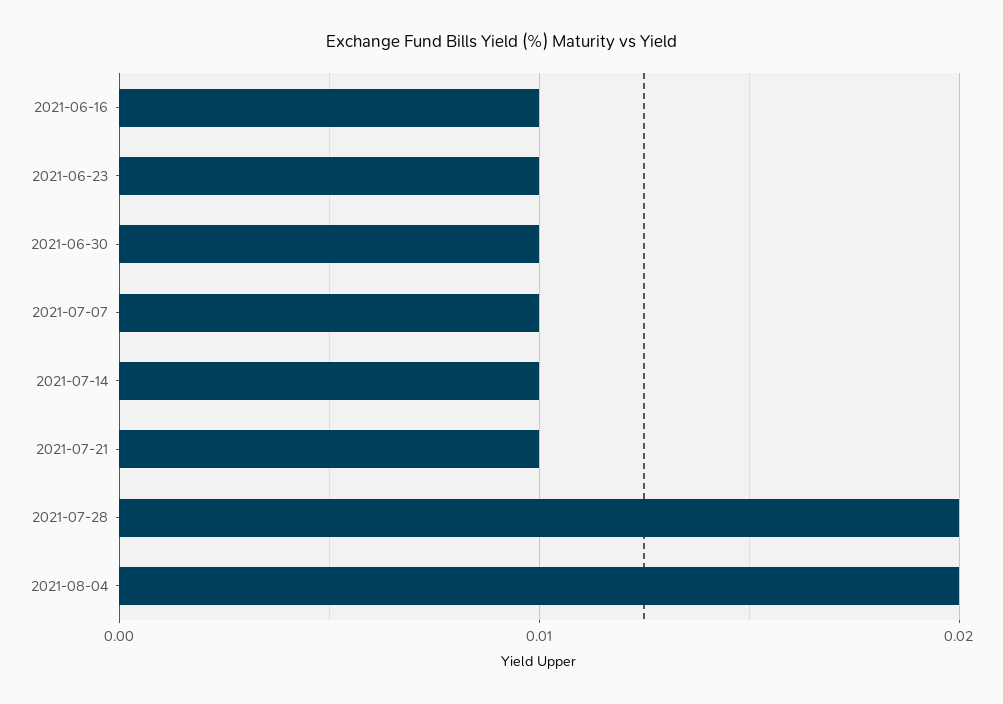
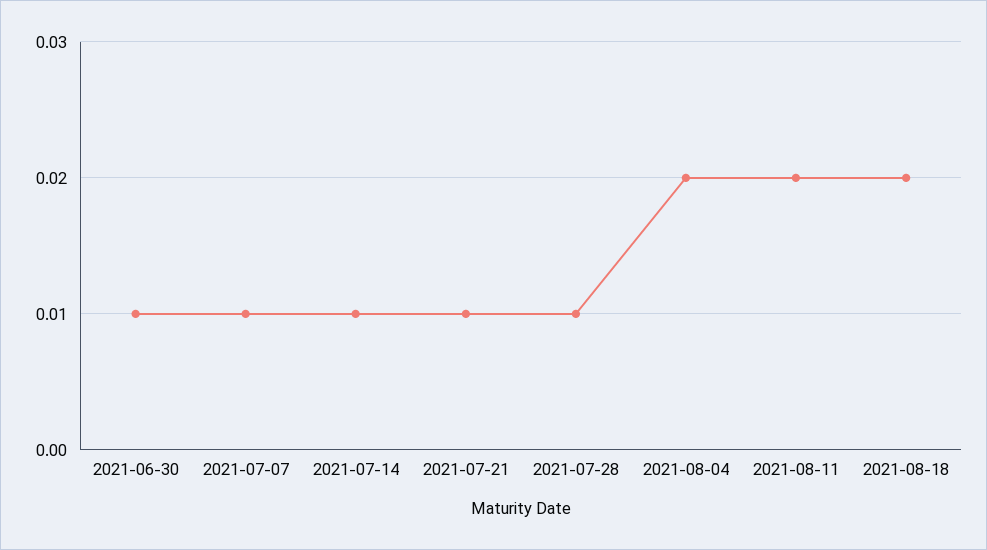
2021-06-16: 0.01 -> none
2021-06-23: 0.01 -> none
2021-07-28: 0.02 -> 0.01
2021-08-11: none -> 0.02
2021-08-18: none -> 0.02

